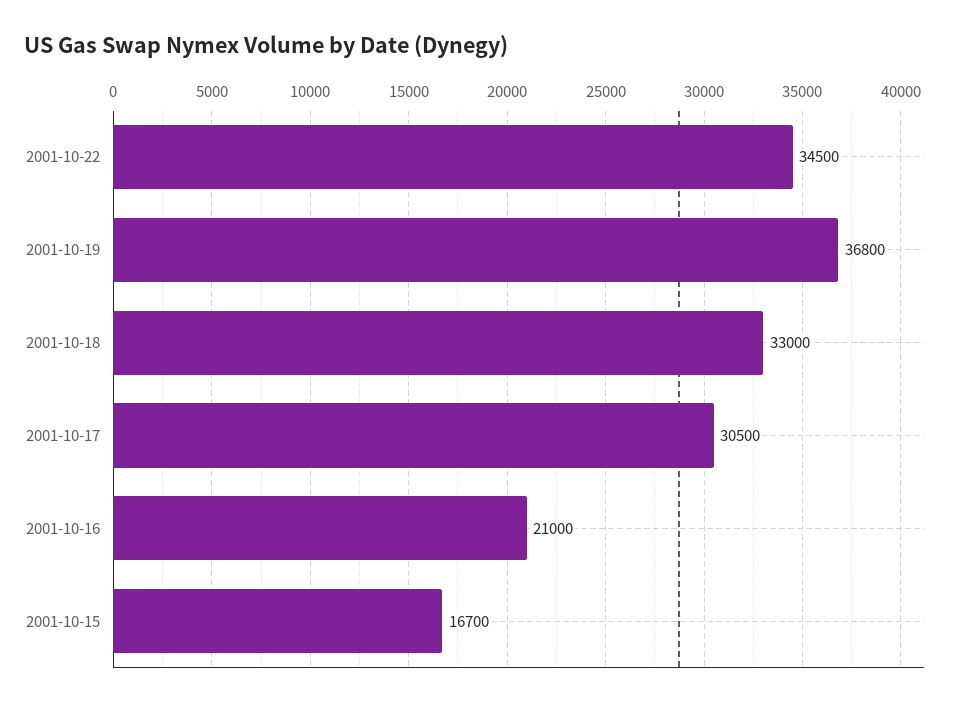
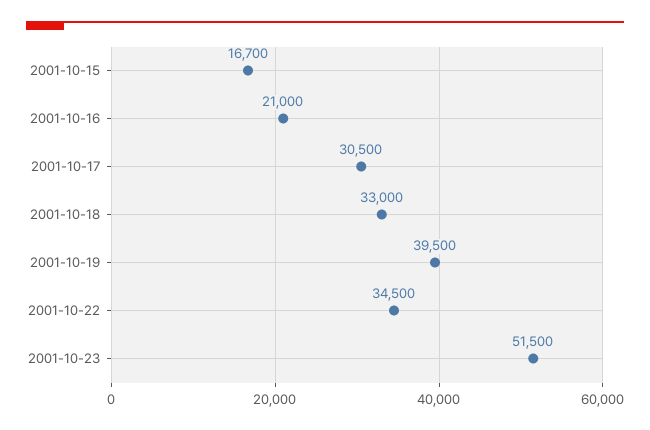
2001-10-19: 36800 -> 39500
2001-10-23: none -> 51500

